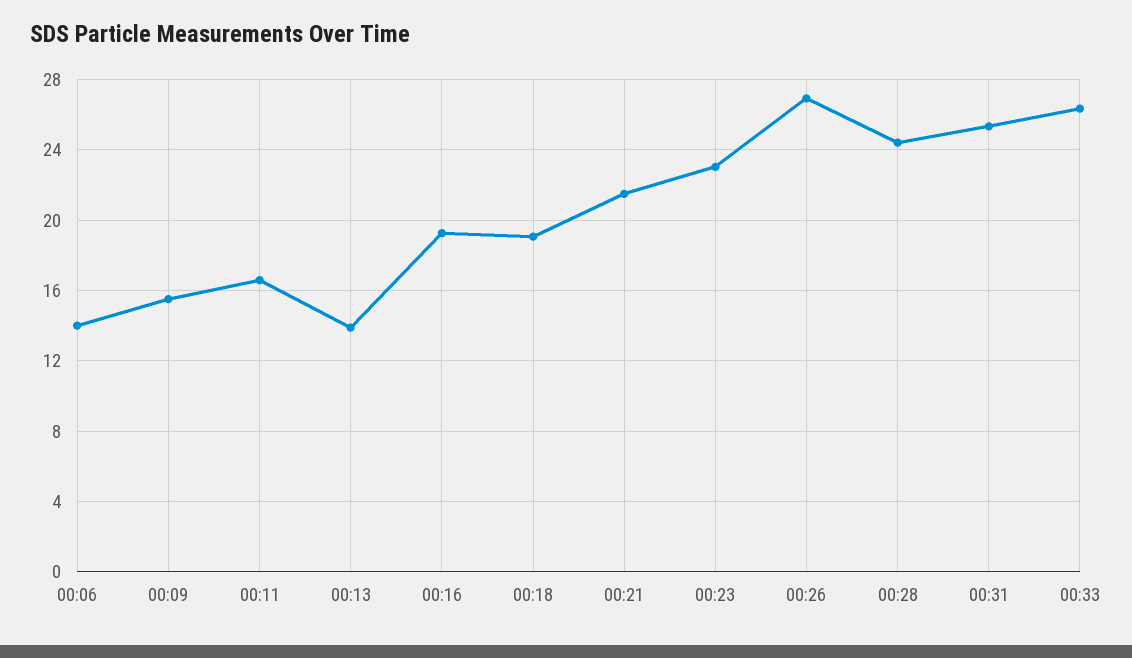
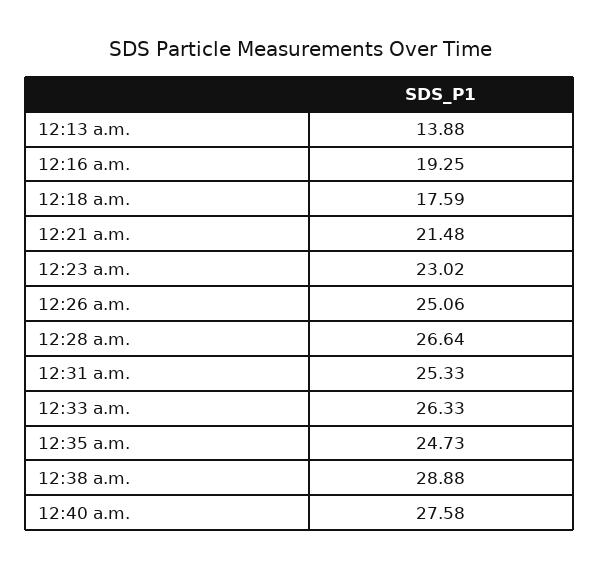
00:06: 14 -> none
00:09: 15.5 -> none
00:11: 16.5 -> none
00:18: 19 -> 17.59
00:26: 27 -> 25.06
00:28: 24.5 -> 26.64
12:35 a.m.: none -> 24.73
12:38 a.m.: none -> 28.88
12:40 a.m.: none -> 27.58

